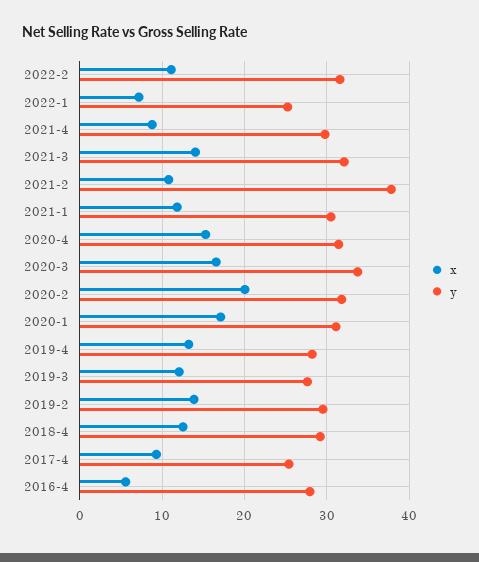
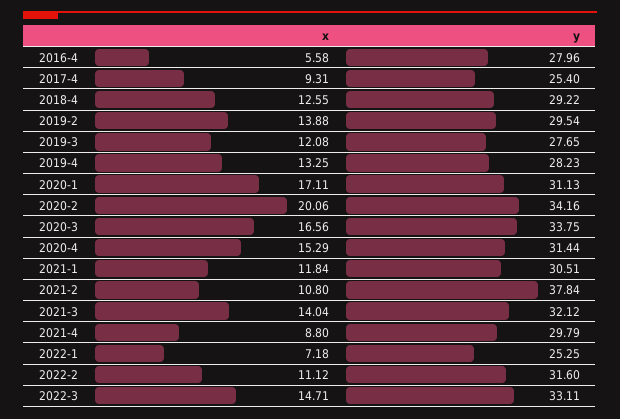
y, 2020-2: 32 -> 34.16
x, 2022-3: none -> 14.71
y, 2022-3: none -> 33.11

